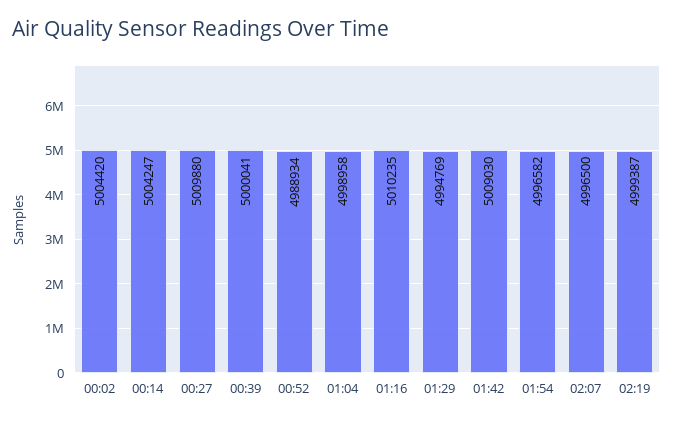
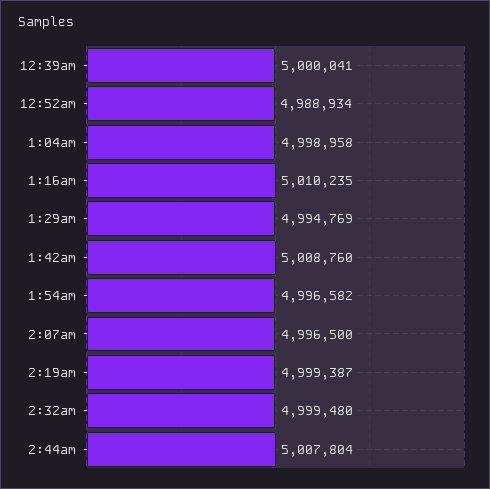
00:02: 5004420 -> none
00:14: 5004247 -> none
00:27: 5009880 -> none
01:42: 5009030 -> 5008760
2:32am: none -> 4999480
2:44am: none -> 5007804

